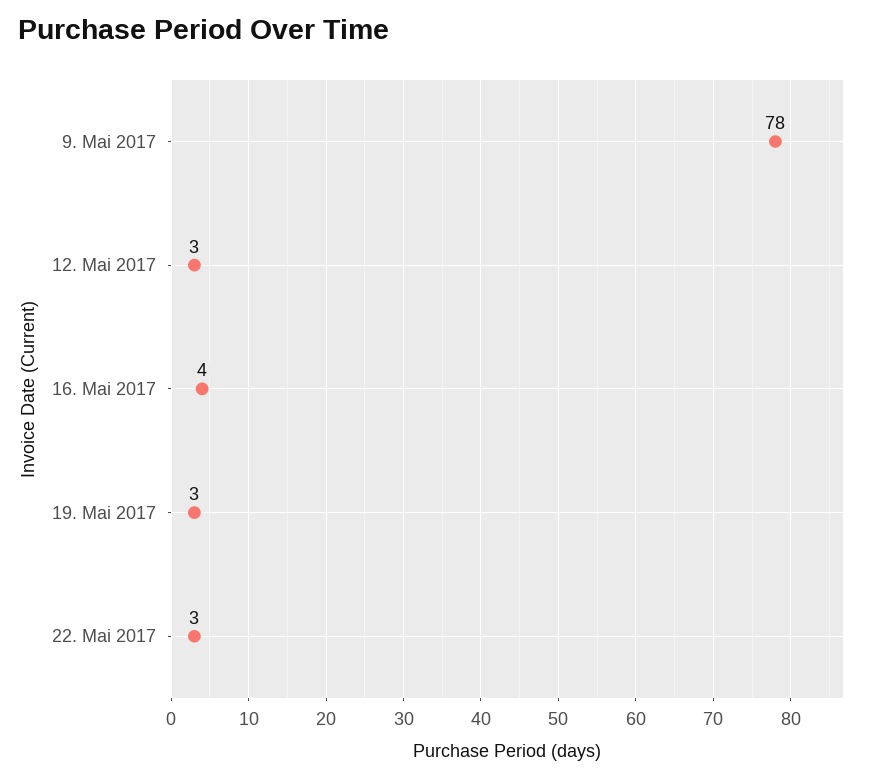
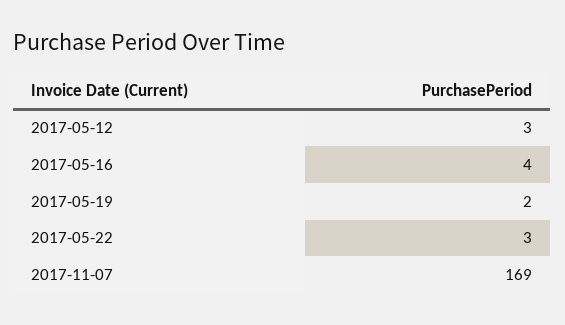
9. Mai 2017: 78 -> none
19. Mai 2017: 3 -> 2
2017-11-07: none -> 169

